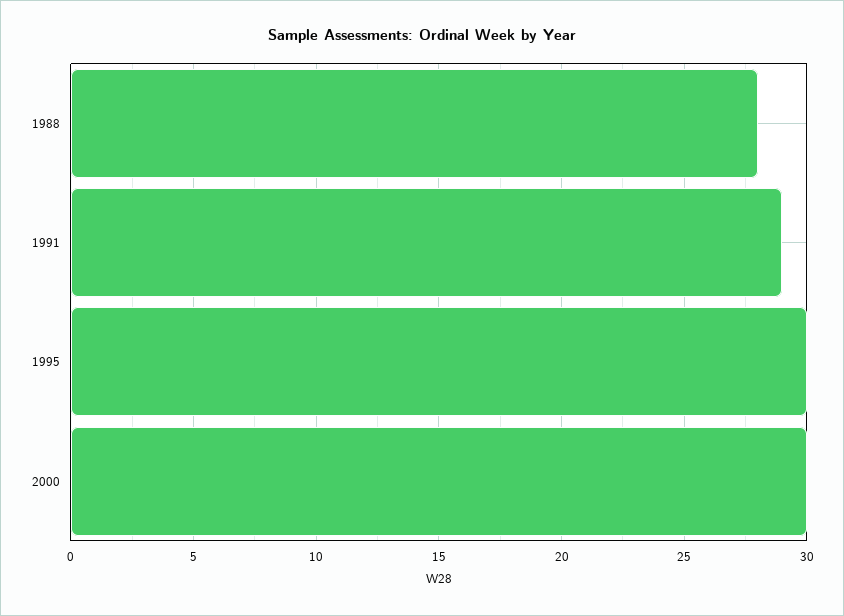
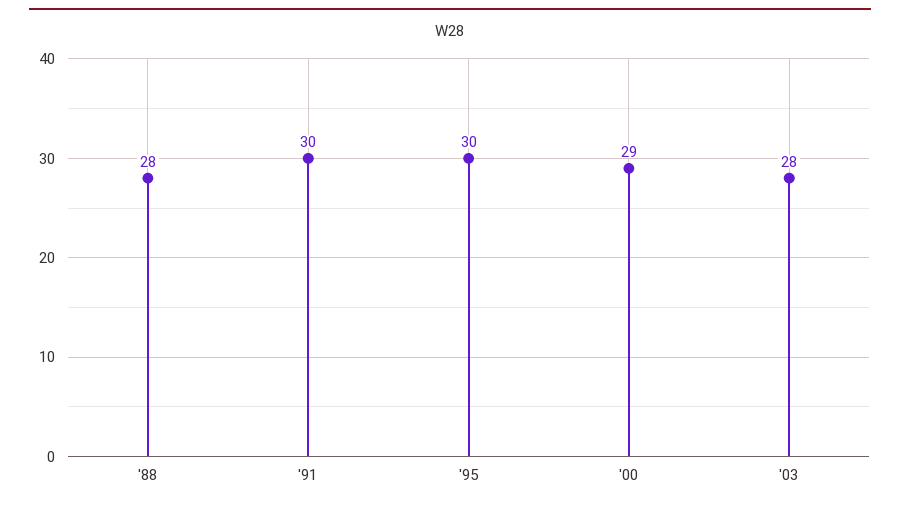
1991: 29 -> 30
2000: 30 -> 29
'03: none -> 28

